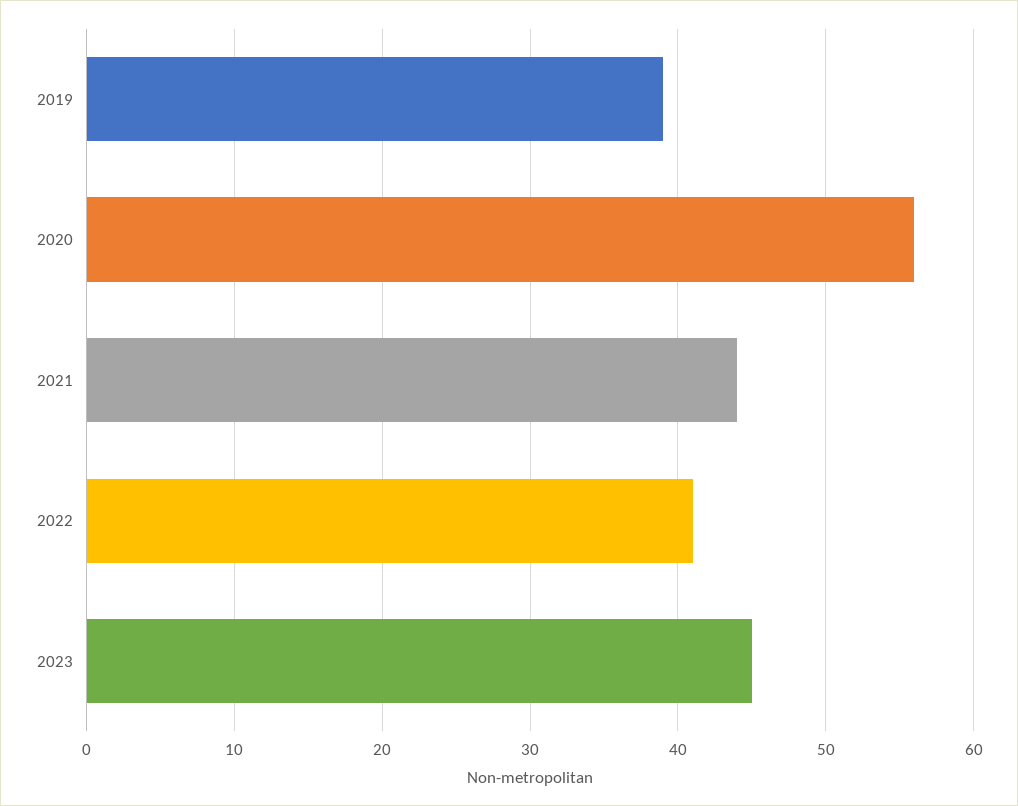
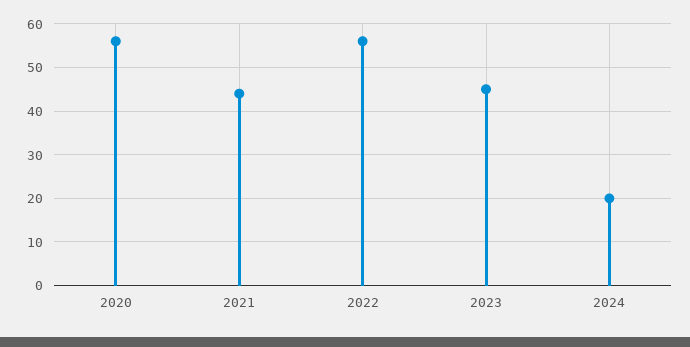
2019: 39 -> none
2022: 41 -> 55
2024: none -> 20

